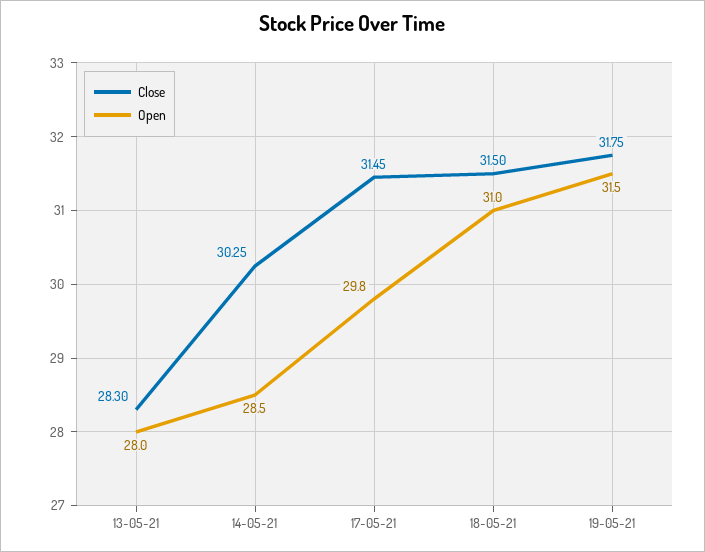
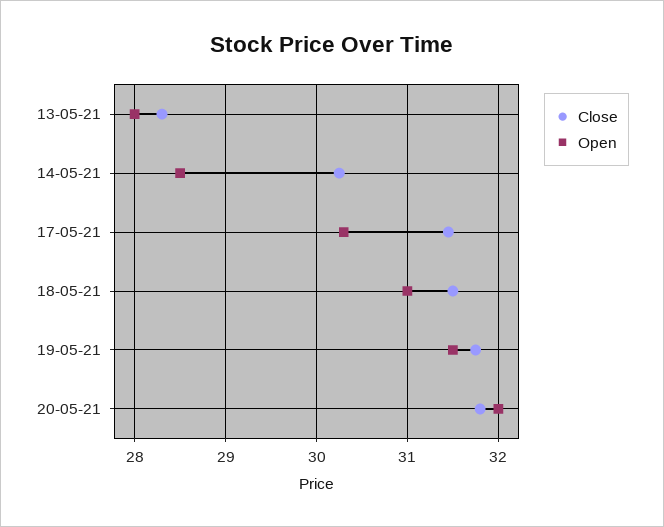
Open, 17-05-21: 29.8 -> 30.3
Close, 20-05-21: none -> 31.8
Open, 20-05-21: none -> 32

